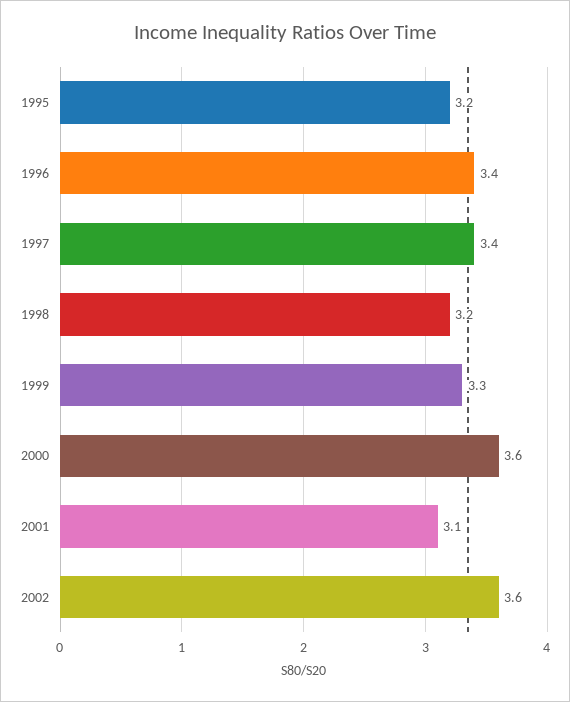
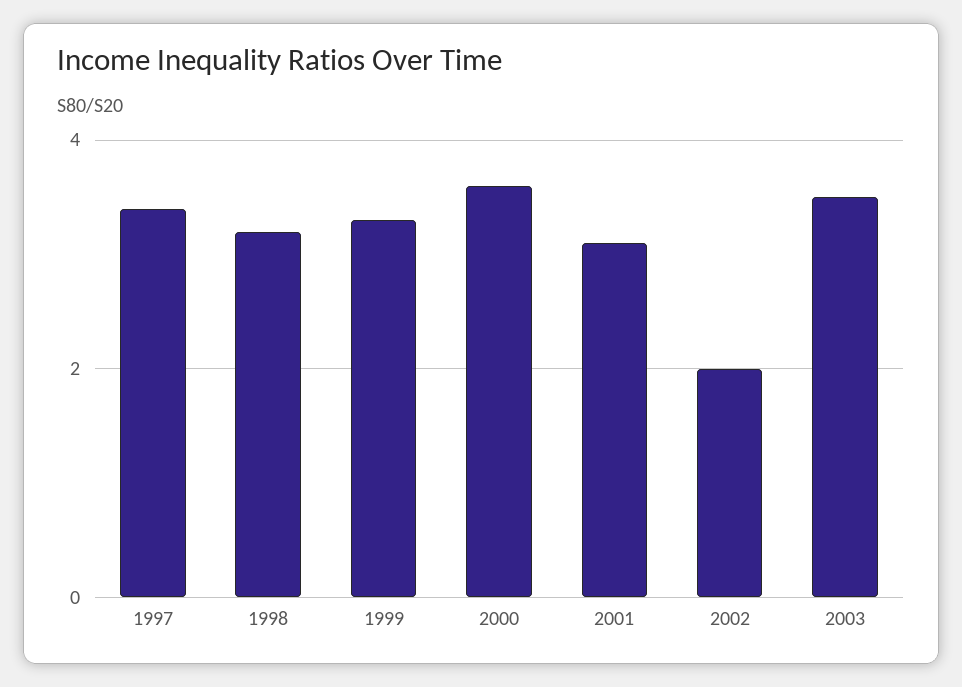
1995: 3.2 -> none
1996: 3.4 -> none
2002: 3.6 -> 2
2003: none -> 3.5

